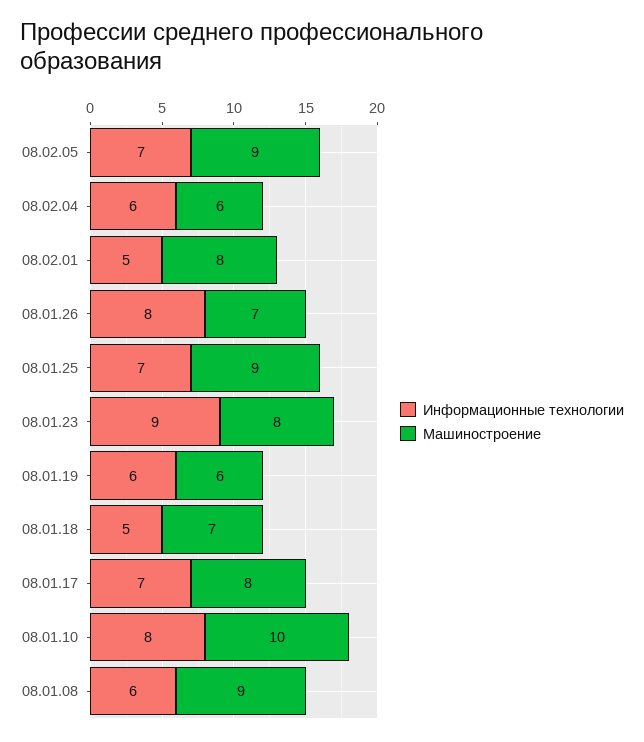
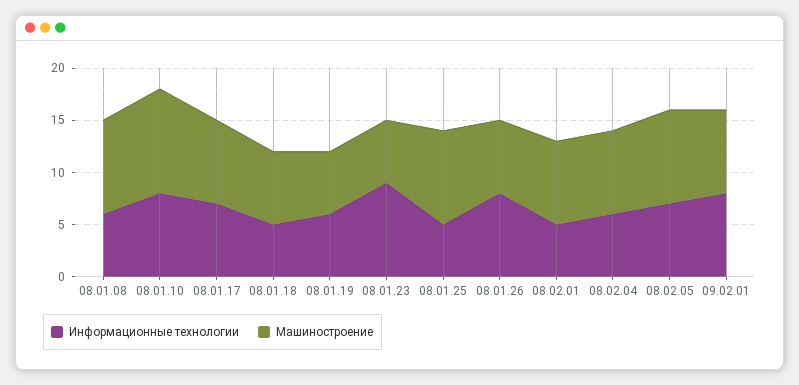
Машиностроение, 08.02.04: 6 -> 8
Информационные технологии, 08.01.25: 7 -> 5
Машиностроение, 08.01.23: 8 -> 6
Информационные технологии, 09.02.01: none -> 8
Машиностроение, 09.02.01: none -> 8

